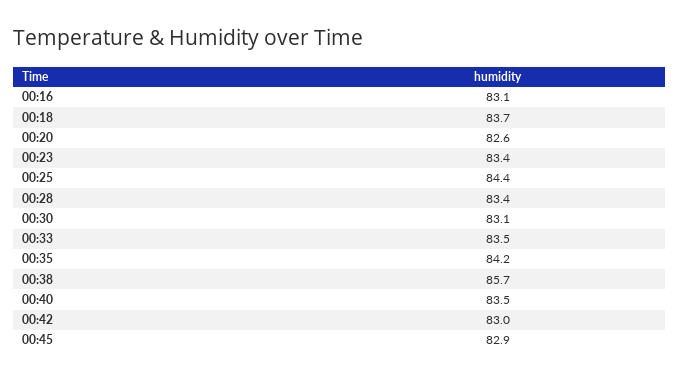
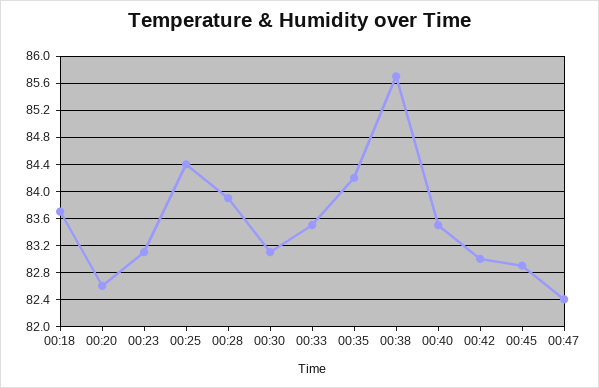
00:16: 83.1 -> none
00:23: 83.4 -> 83.1
00:28: 83.4 -> 83.9
00:47: none -> 82.4

